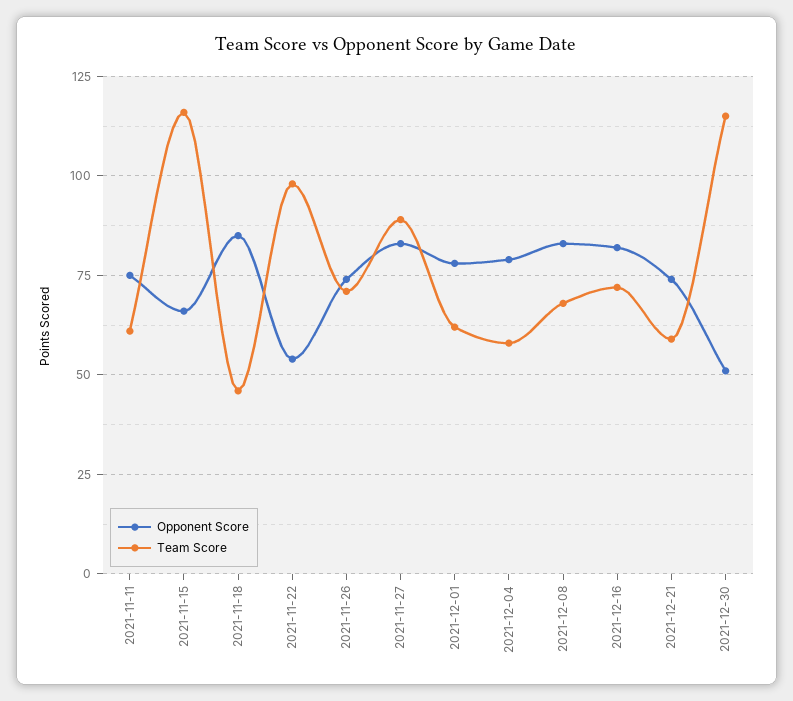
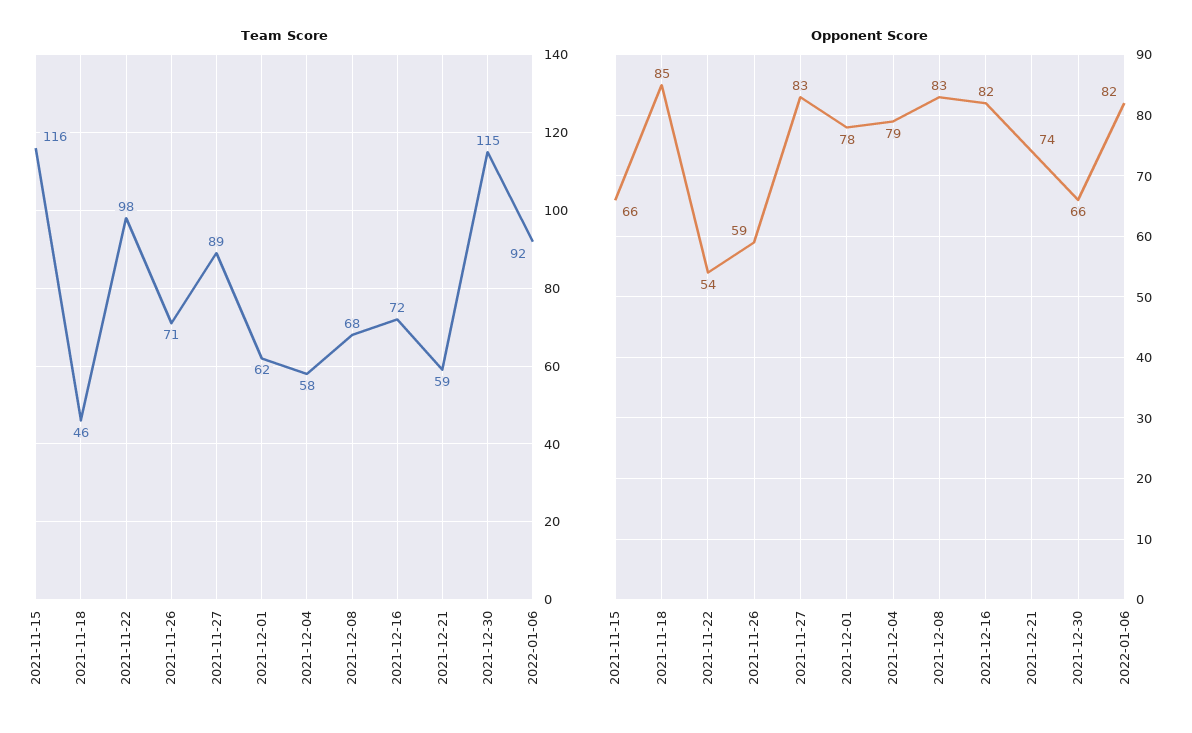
Opponent Score, 2021-11-11: 75 -> none
Team Score, 2021-11-11: 60 -> none
Opponent Score, 2021-11-26: 75 -> 59
Opponent Score, 2021-12-30: 50 -> 66
Team Score, 2022-01-06: none -> 92
Opponent Score, 2022-01-06: none -> 82

